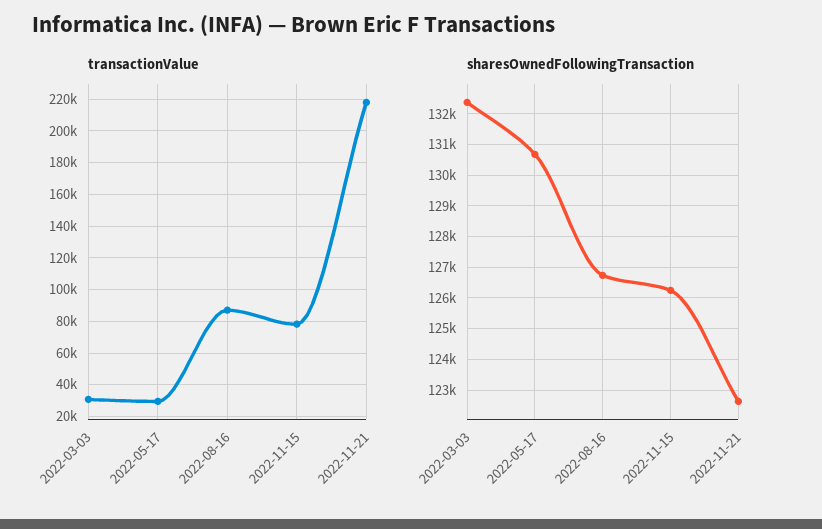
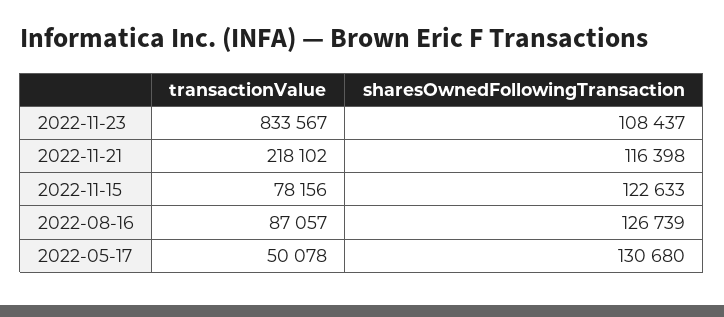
transactionValue, 2022-03-03: 30000 -> none
transactionValue, 2022-05-17: 30000 -> 50078
sharesOwnedFollowingTransaction, 2022-03-03: 132400 -> none
sharesOwnedFollowingTransaction, 2022-11-15: 126200 -> 122633
sharesOwnedFollowingTransaction, 2022-11-21: 122600 -> 116398
transactionValue, 2022-11-23: none -> 833567
sharesOwnedFollowingTransaction, 2022-11-23: none -> 108437

